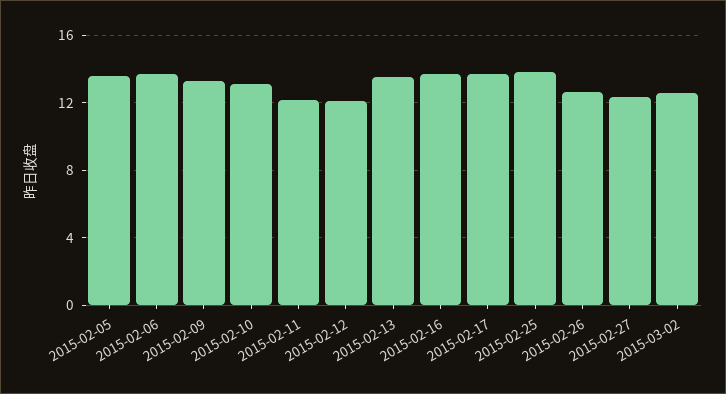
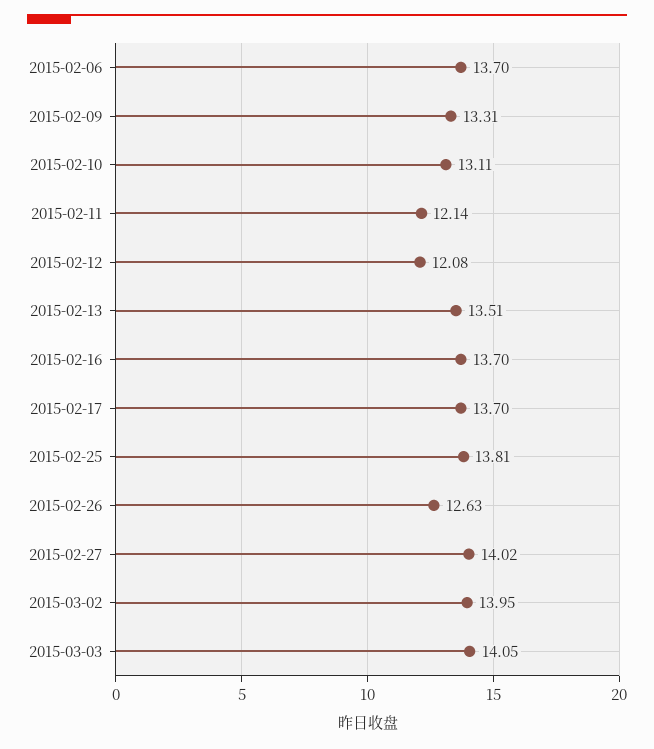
2015-02-05: 13.5 -> none
2015-02-27: 12.5 -> 14.02
2015-03-02: 12.5 -> 13.95
2015-03-03: none -> 14.05

